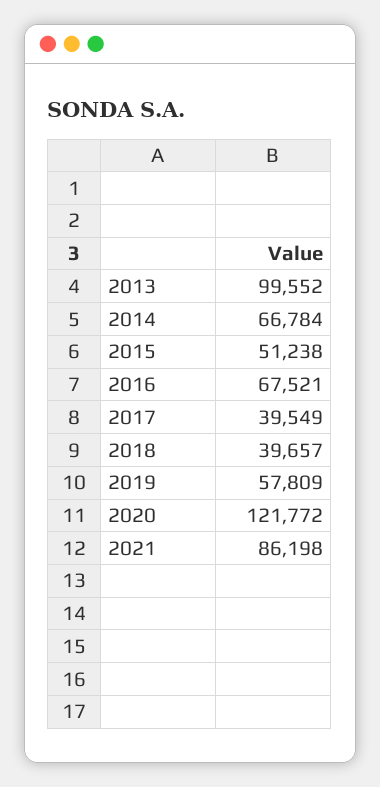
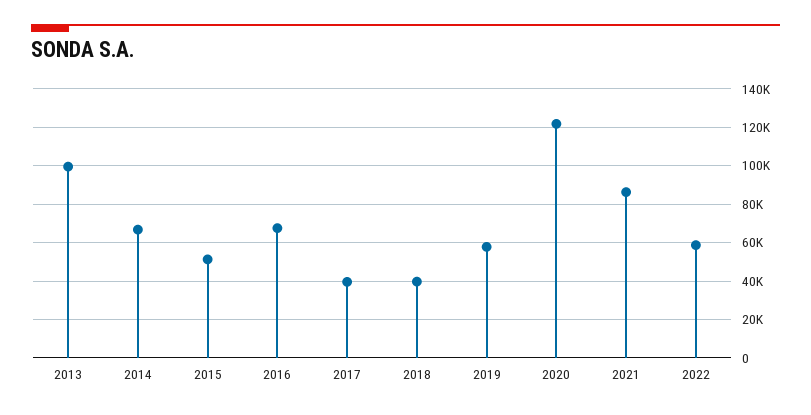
2022: none -> 60000

